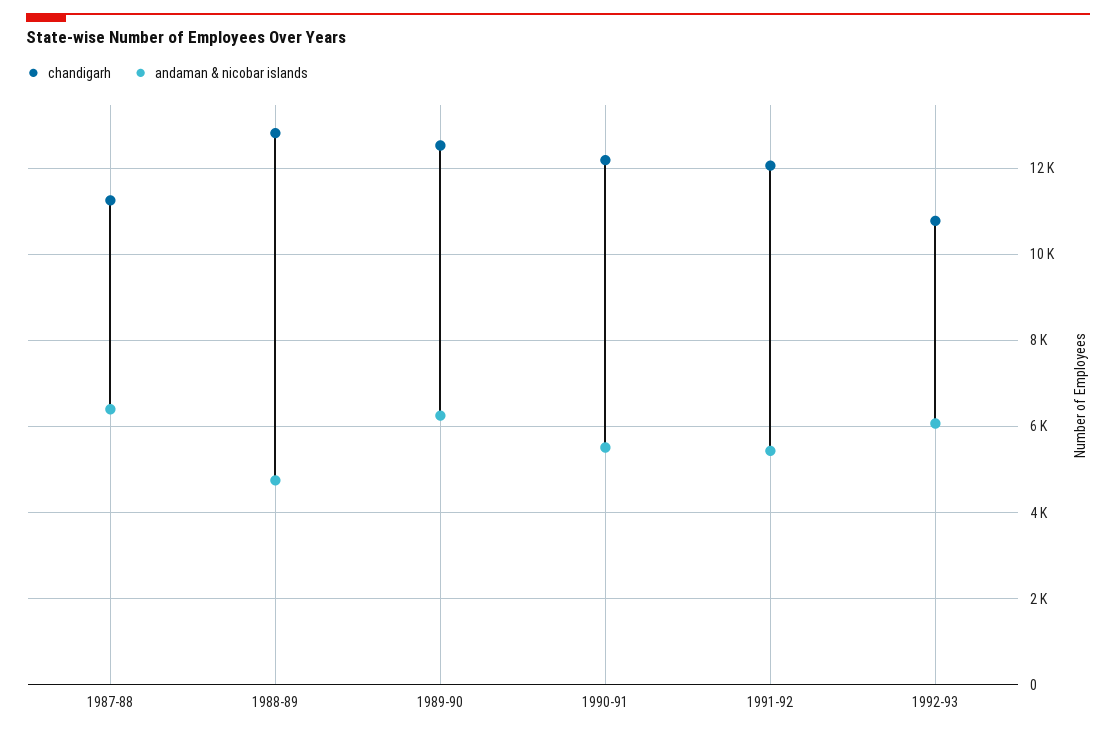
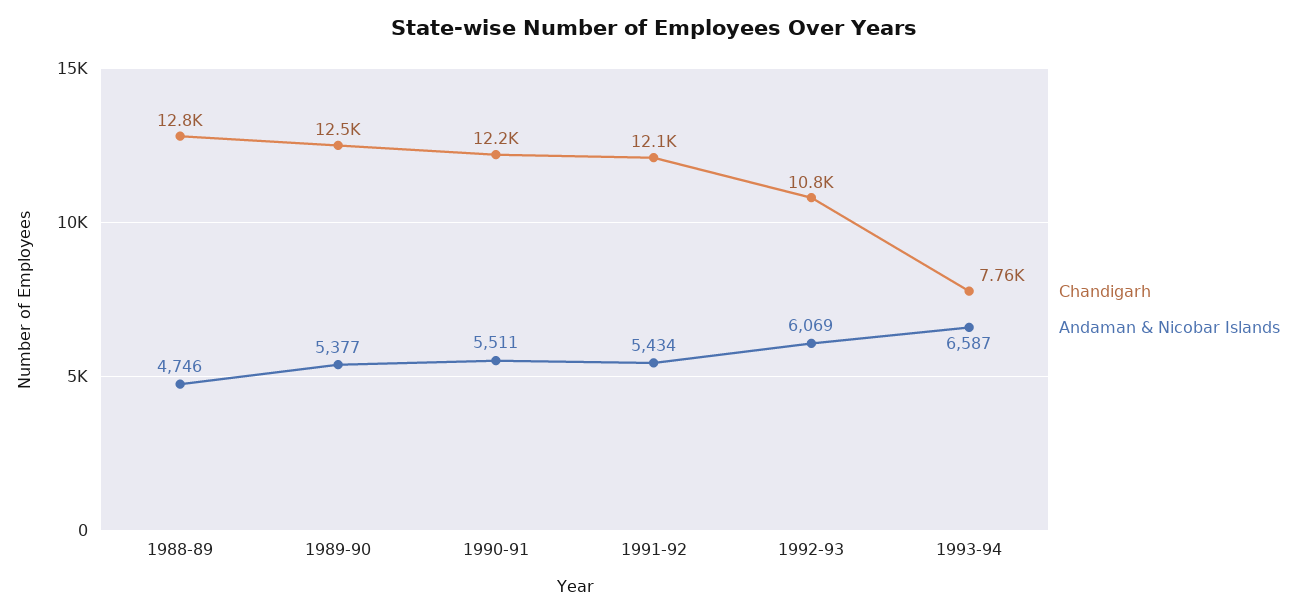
chandigarh, 1987-88: 11200 -> none
andaman & nicobar islands, 1987-88: 6400 -> none
andaman & nicobar islands, 1989-90: 6200 -> 5377
chandigarh, 1993-94: none -> 7760
andaman & nicobar islands, 1993-94: none -> 6587

